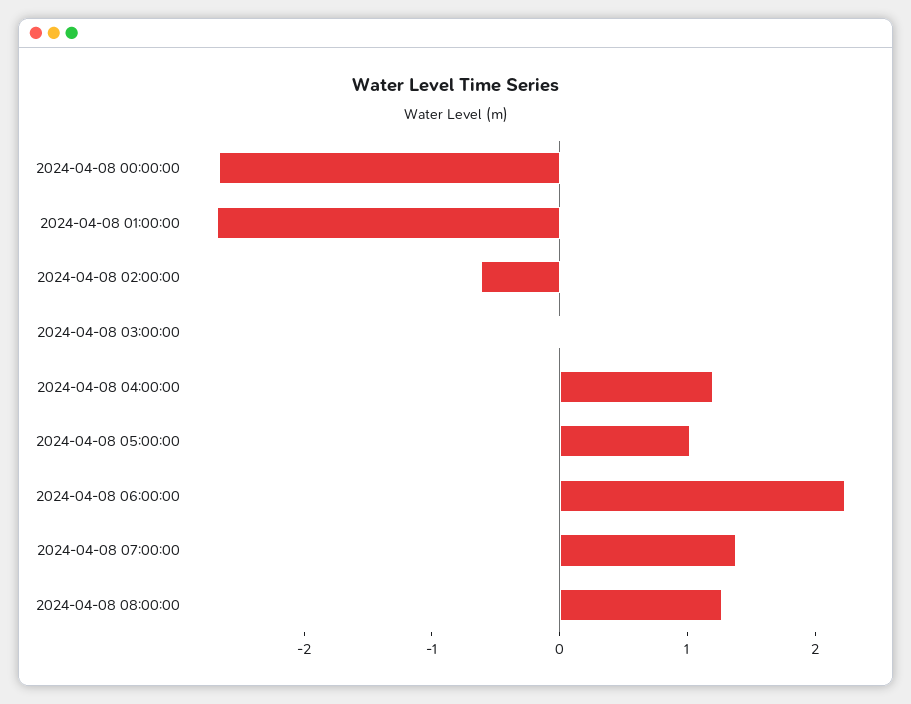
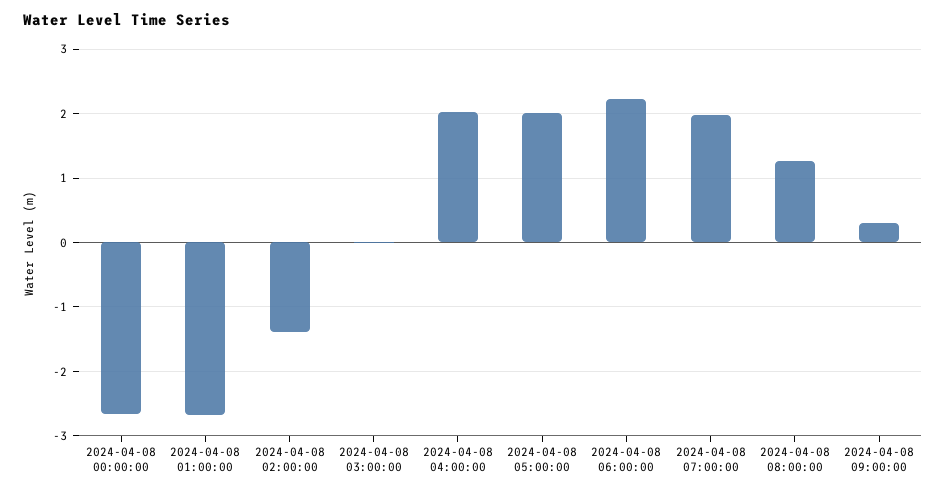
2024-04-08 02:00:00: -0.6 -> -1.4
2024-04-08 04:00:00: 1.2 -> 2
2024-04-08 05:00:00: 1 -> 2
2024-04-08 07:00:00: 1.4 -> 2
2024-04-08 09:00:00: none -> 0.3

